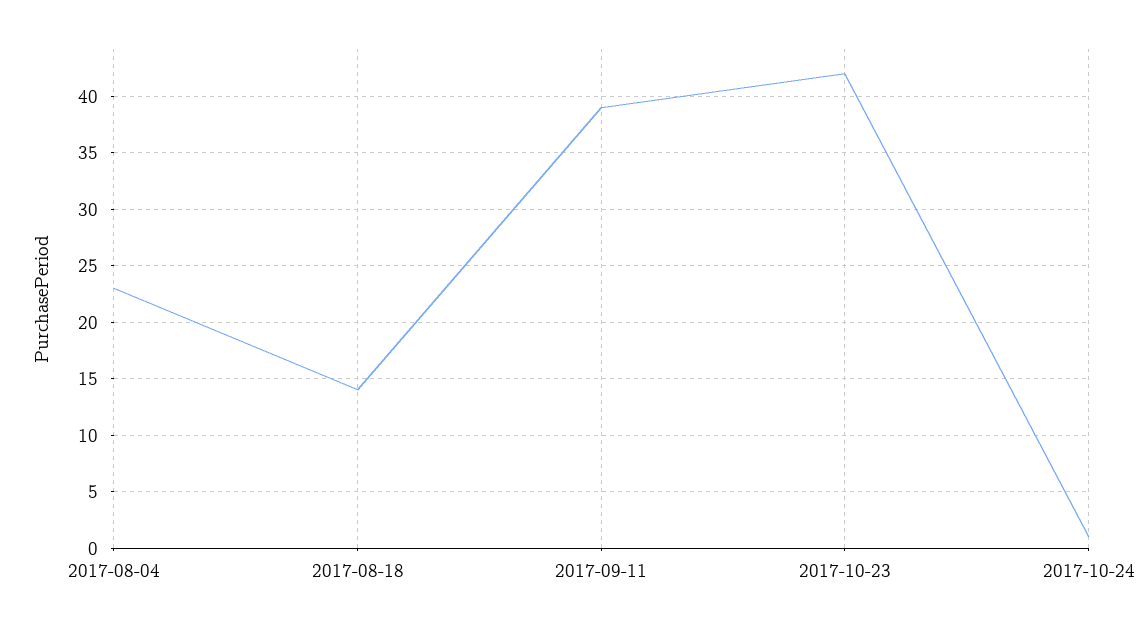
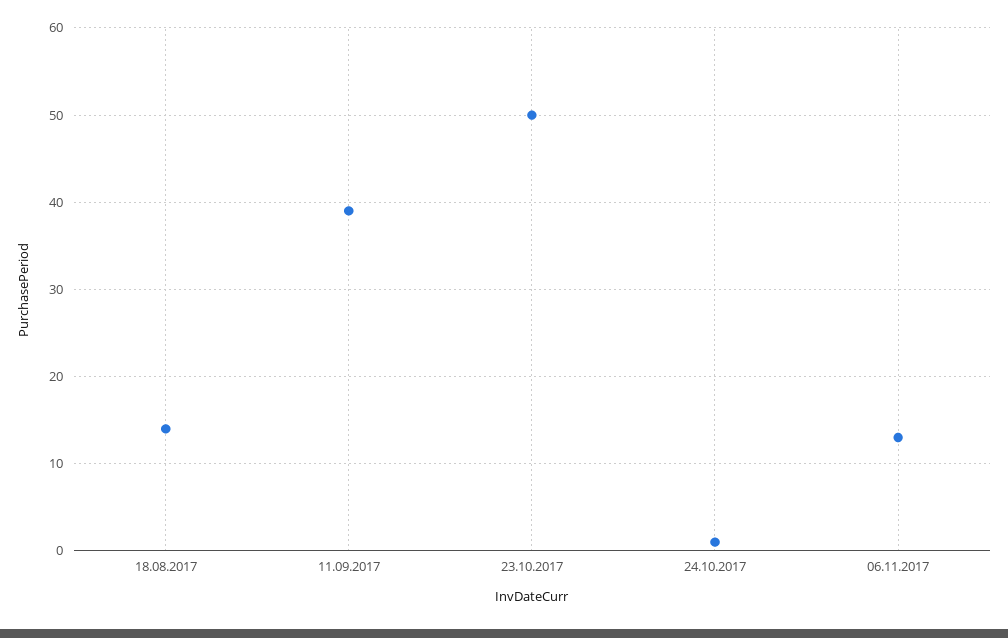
2017-08-04: 23 -> none
2017-10-23: 42 -> 50
06.11.2017: none -> 13

